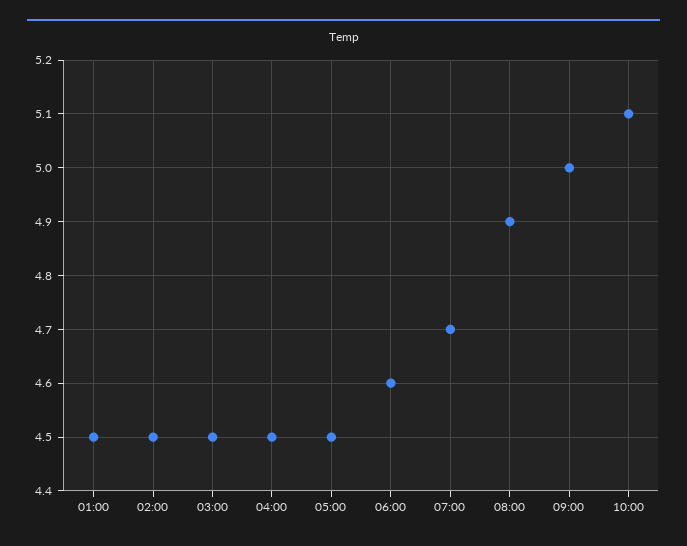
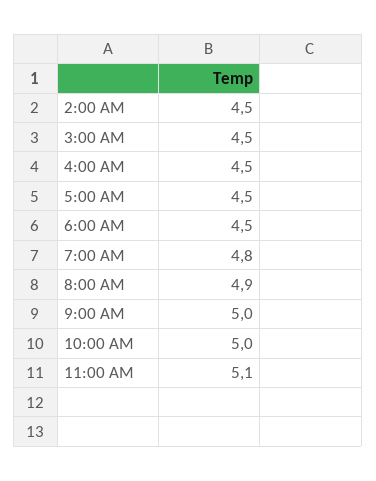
01:00: 4.5 -> none
06:00: 4.6 -> 4.5
07:00: 4.7 -> 4.8
10:00: 5.1 -> 5
11:00 AM: none -> 5.1

